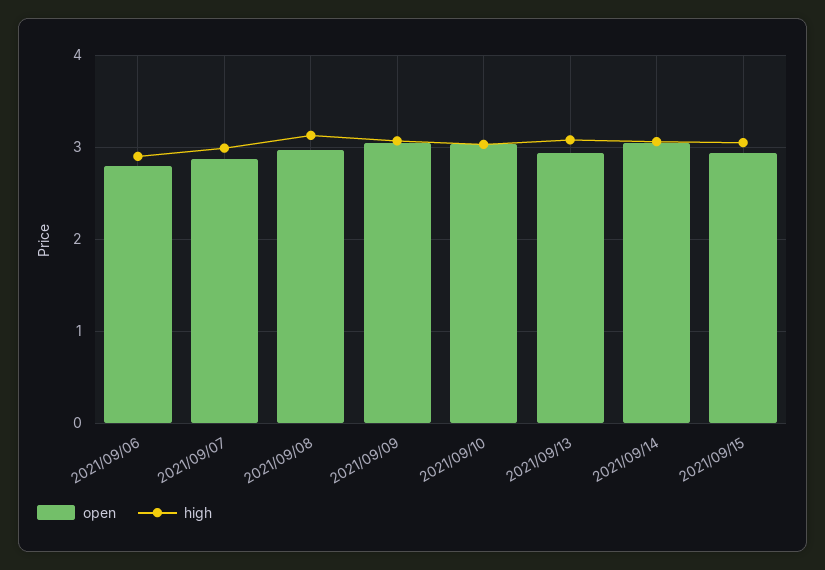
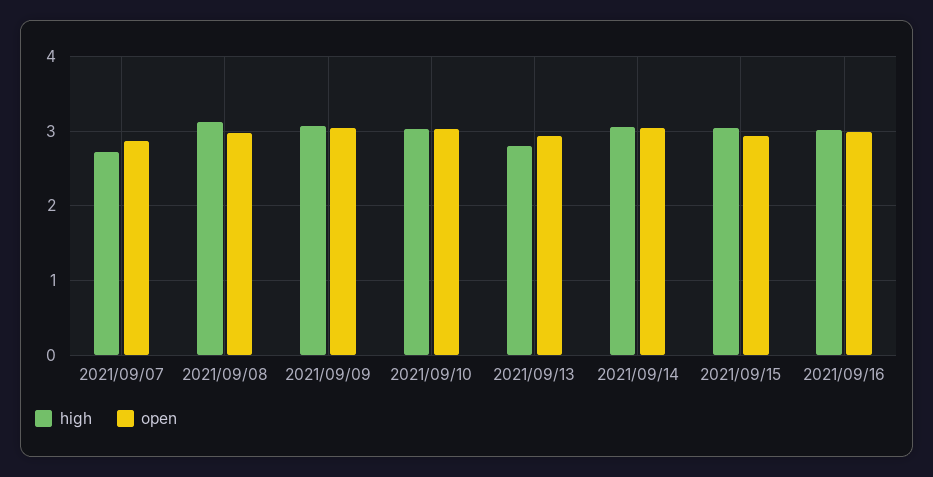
open, 2021/09/06: 2.8 -> none
high, 2021/09/06: 2.9 -> none
high, 2021/09/07: 3 -> 2.7
high, 2021/09/13: 3.1 -> 2.8
high, 2021/09/16: none -> 3
open, 2021/09/16: none -> 3

